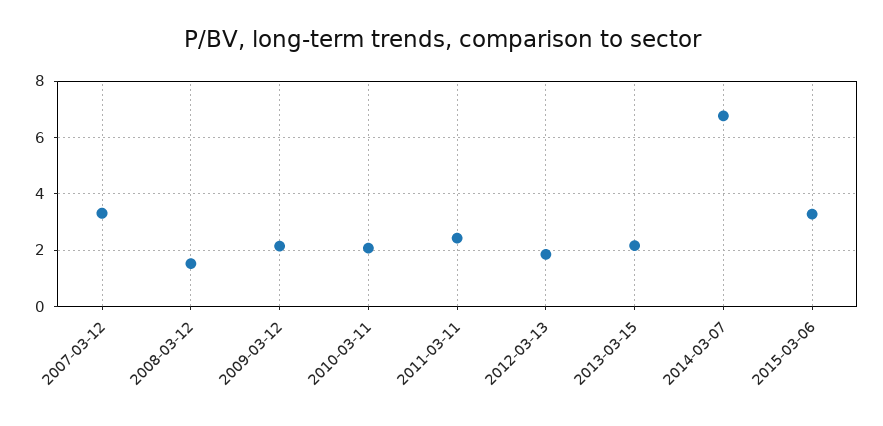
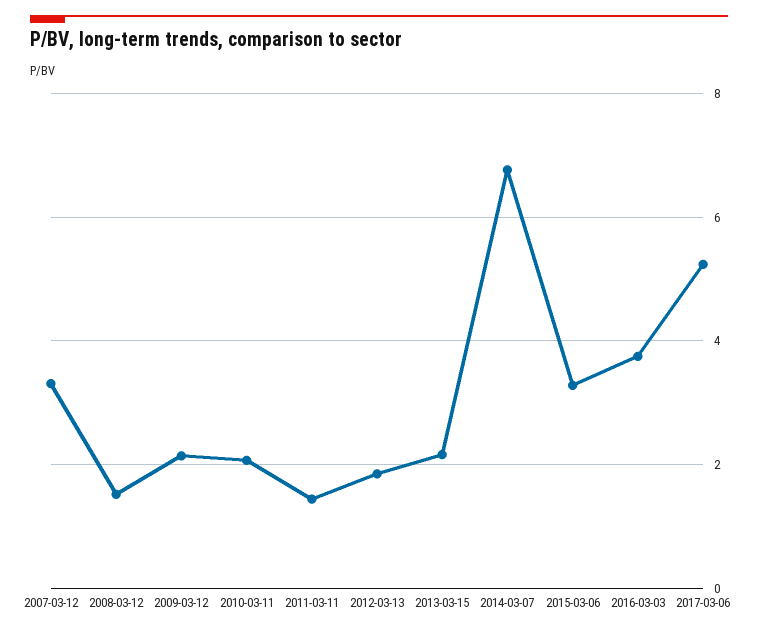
2011-03-11: 2.5 -> 1.4
2016-03-03: none -> 3.8
2017-03-06: none -> 5.2

